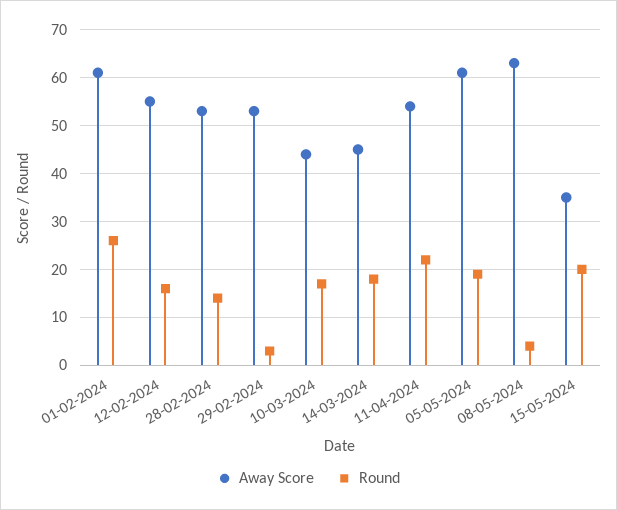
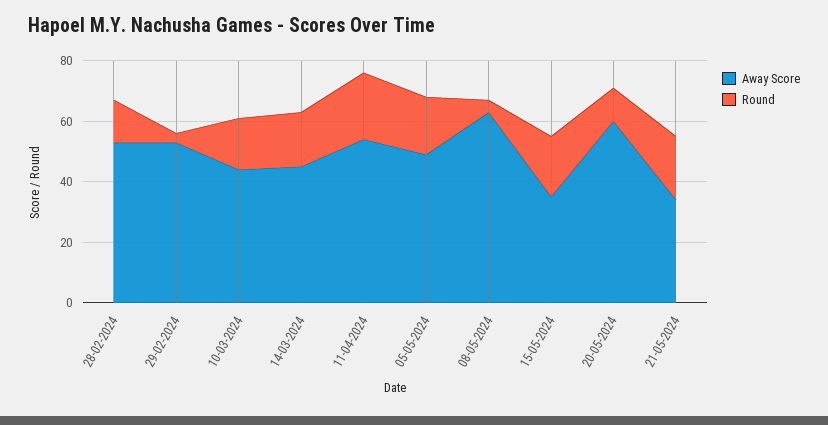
Away Score, 01-02-2024: 60 -> none
Round, 01-02-2024: 25 -> none
Away Score, 12-02-2024: 55 -> none
Round, 12-02-2024: 15 -> none
Away Score, 05-05-2024: 60 -> 50
Away Score, 20-05-2024: none -> 60
Round, 20-05-2024: none -> 10
Away Score, 21-05-2024: none -> 35
Round, 21-05-2024: none -> 20

